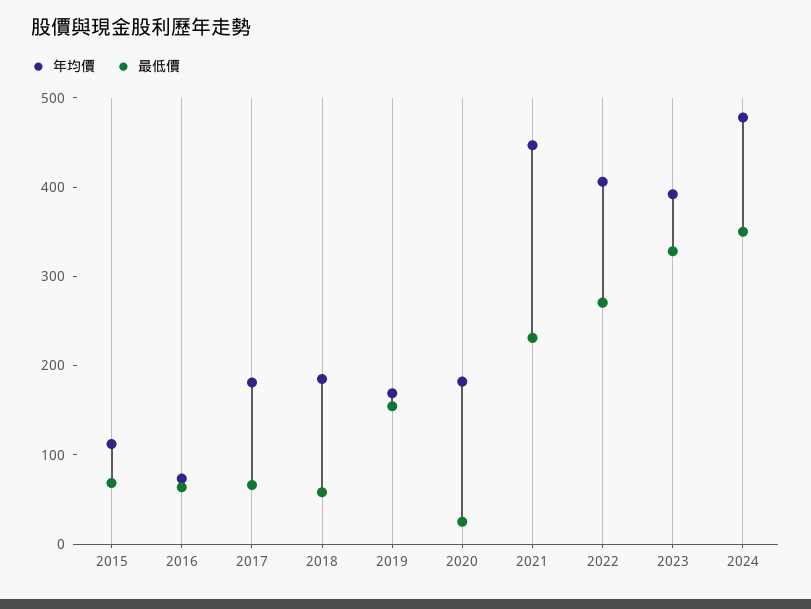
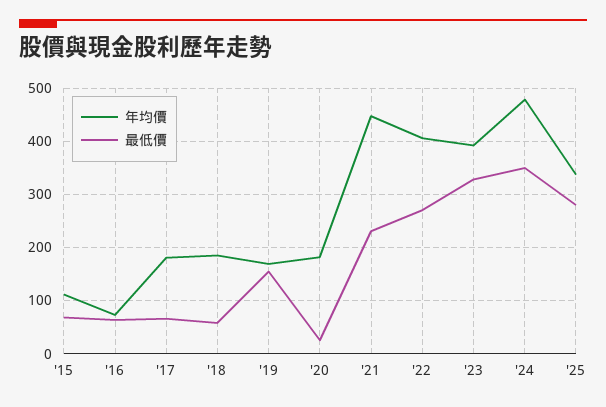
年均價, '25: none -> 340
最低價, '25: none -> 280

